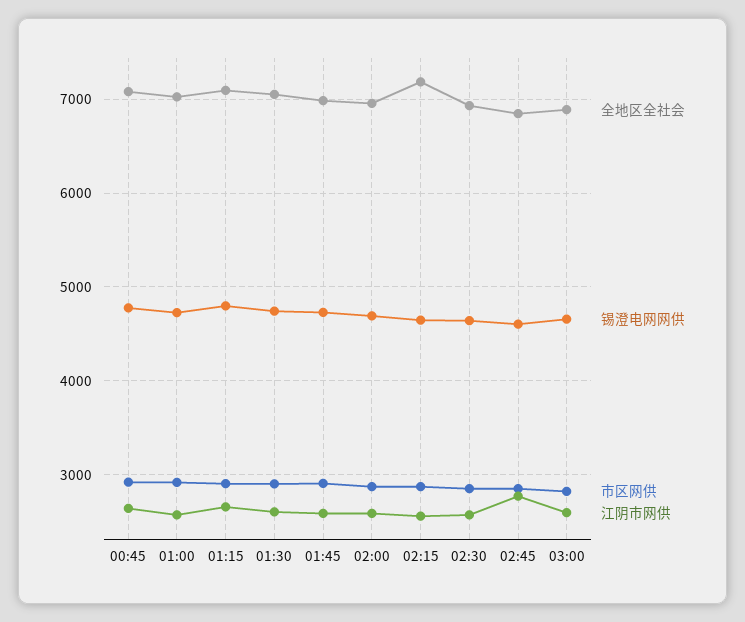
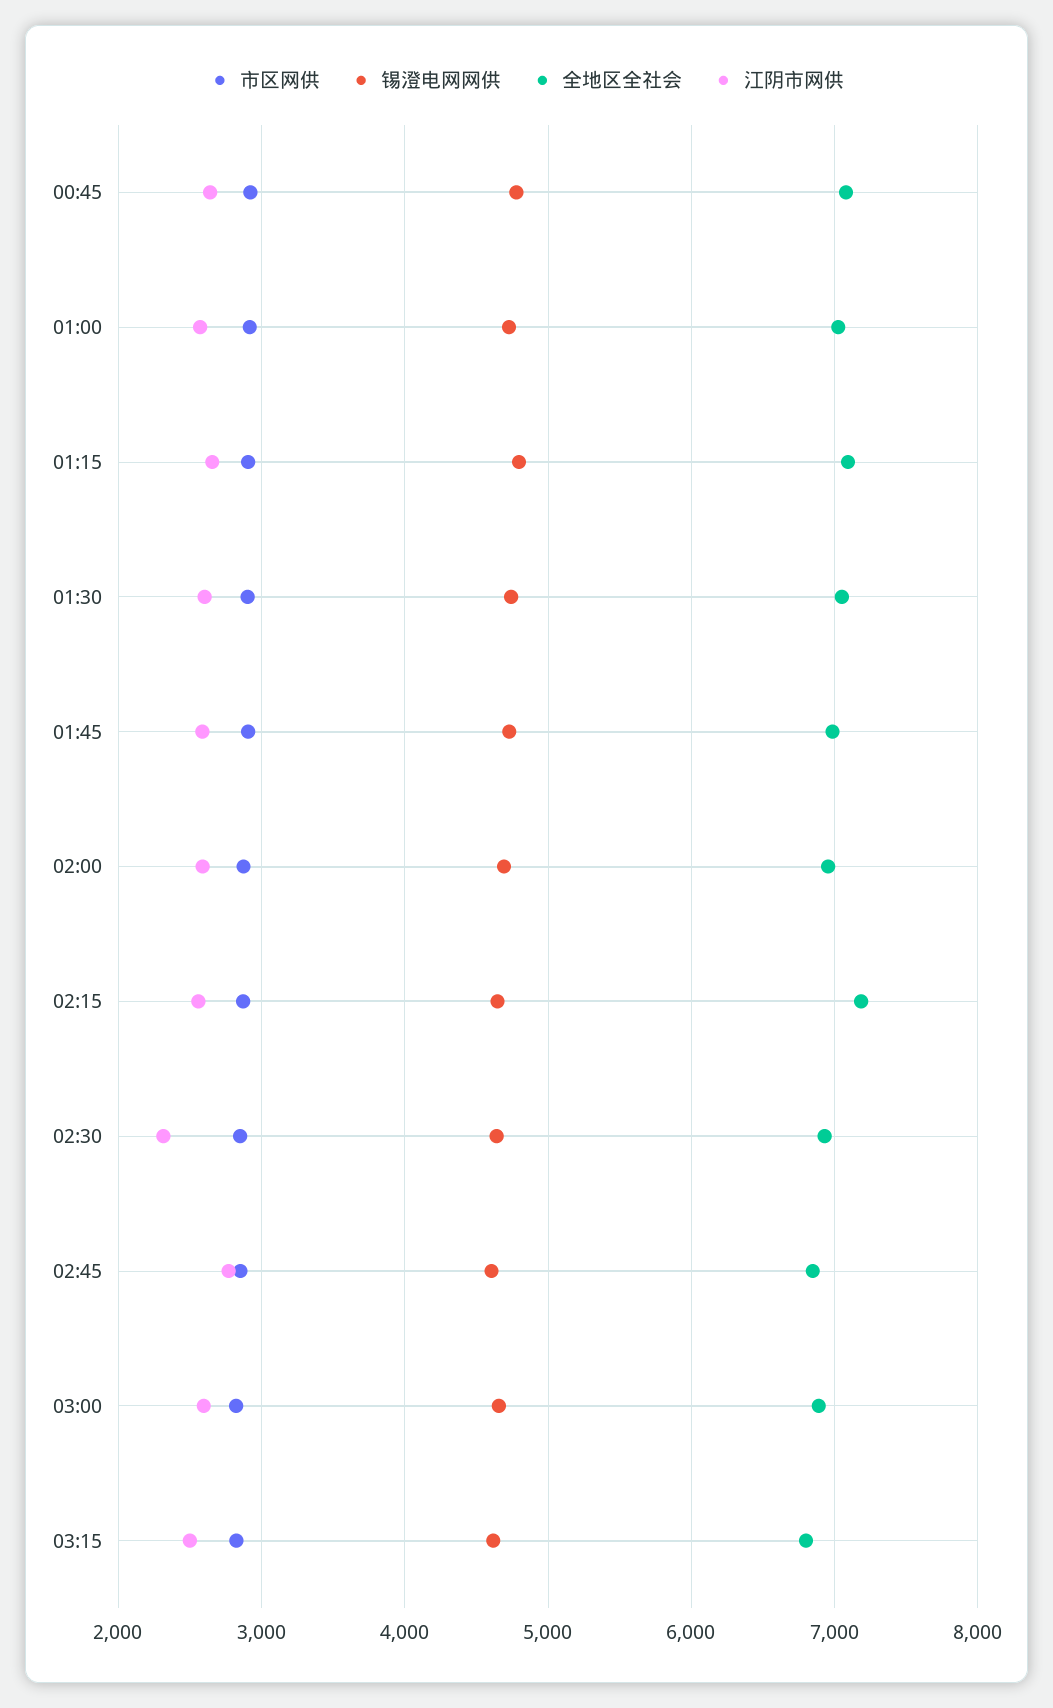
江阴市网供, 02:30: 2600 -> 2300
市区网供, 03:15: none -> 2800
锡澄电网网供, 03:15: none -> 4600
全地区全社会, 03:15: none -> 6800
江阴市网供, 03:15: none -> 2500

